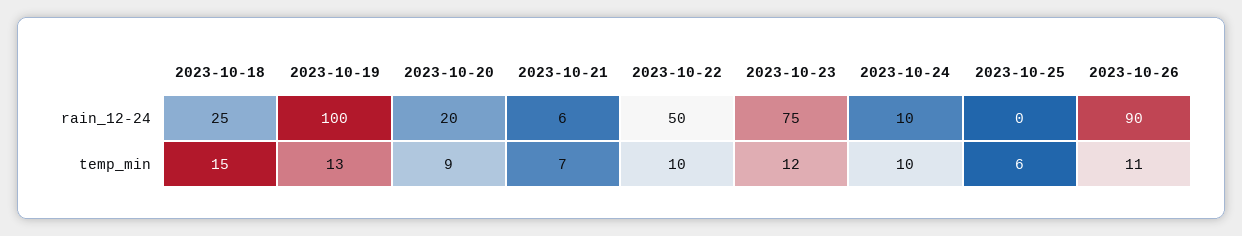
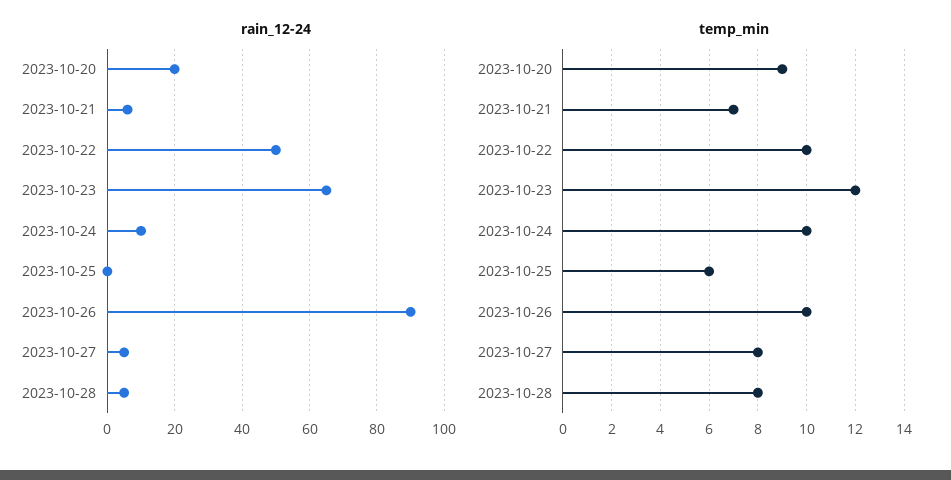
rain_12-24, 2023-10-18: 25 -> none
rain_12-24, 2023-10-19: 100 -> none
rain_12-24, 2023-10-23: 75 -> 65
temp_min, 2023-10-18: 15 -> none
temp_min, 2023-10-19: 13 -> none
temp_min, 2023-10-26: 11 -> 10
rain_12-24, 2023-10-27: none -> 5
rain_12-24, 2023-10-28: none -> 5
temp_min, 2023-10-27: none -> 8
temp_min, 2023-10-28: none -> 8

